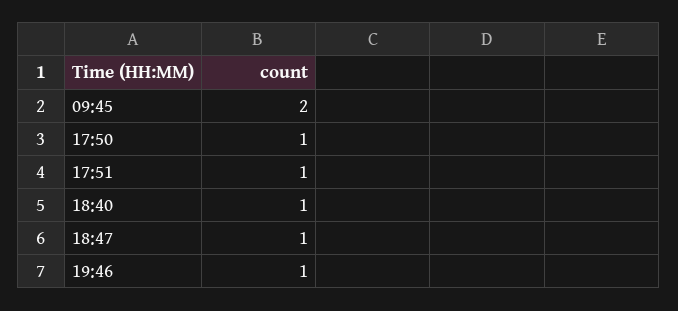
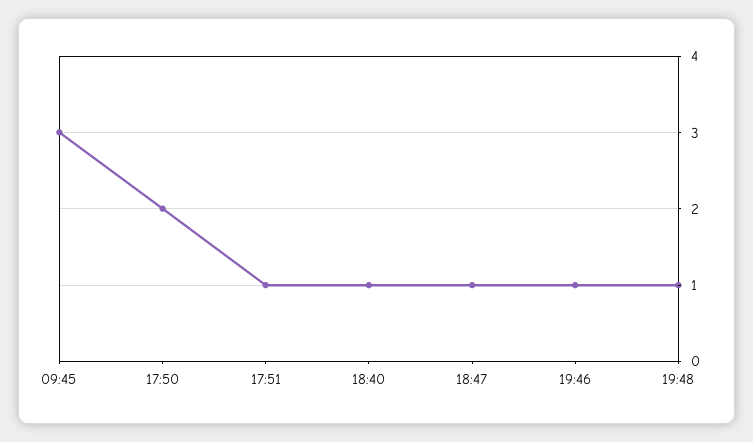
09:45: 2 -> 3
17:50: 1 -> 2
19:48: none -> 1

